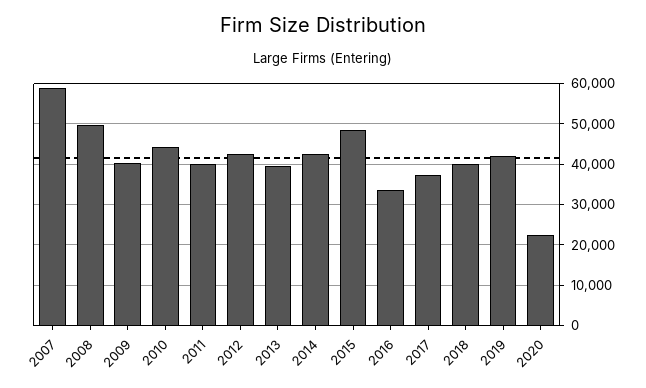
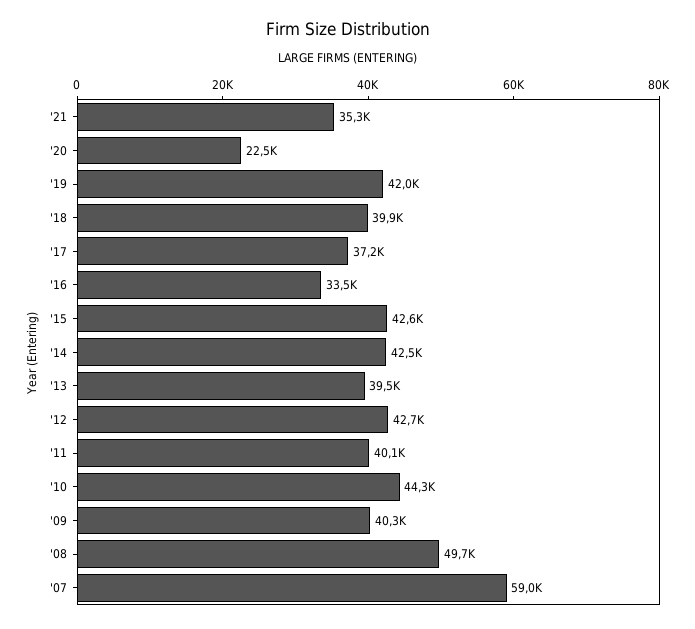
2015: 48000 -> 42600
'21: none -> 35300

